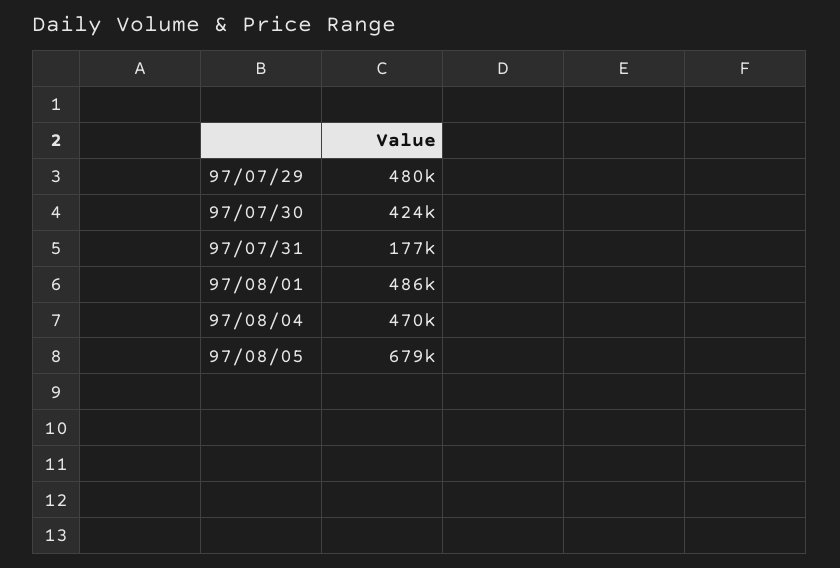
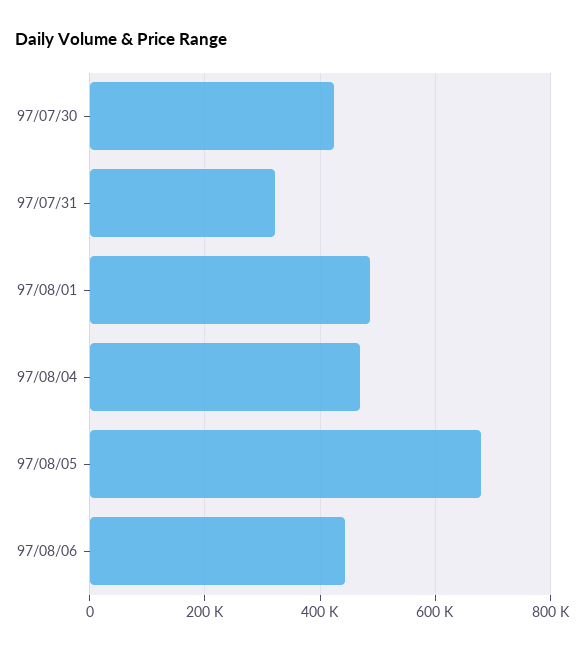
97/07/29: 480000 -> none
97/07/31: 177000 -> 320000
97/08/06: none -> 440000

